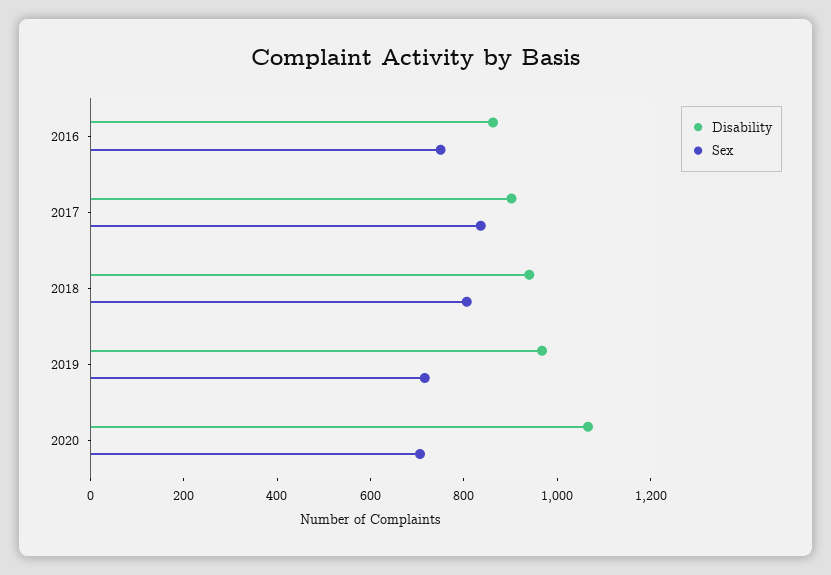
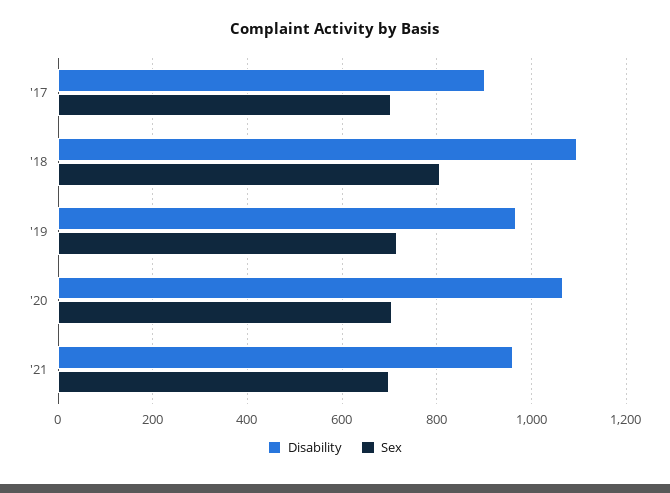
Disability, 2016: 850 -> none
Sex, 2016: 750 -> none
Sex, 2017: 850 -> 700
Disability, 2018: 950 -> 1100
Disability, '21: none -> 960
Sex, '21: none -> 700

